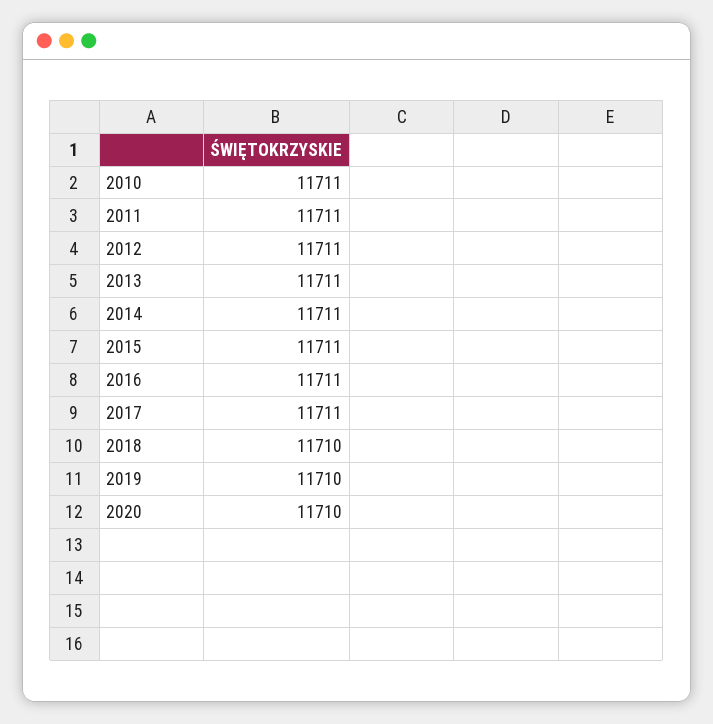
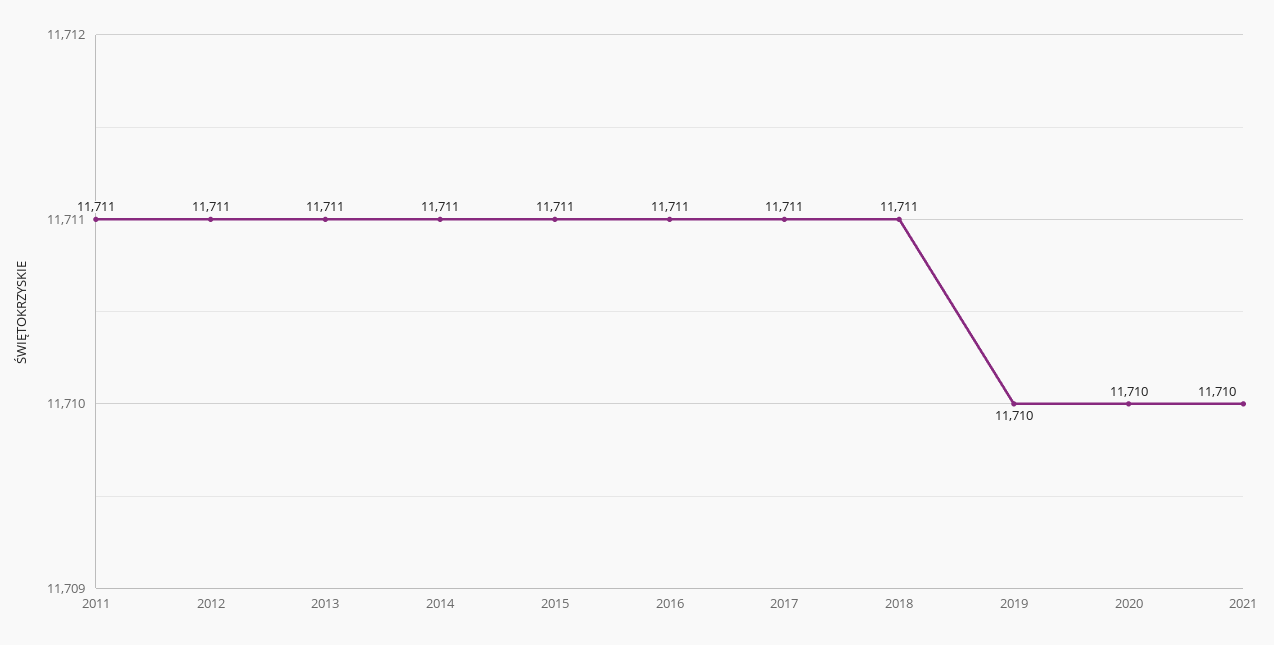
2010: 11711 -> none
2018: 11710 -> 11711
2021: none -> 11710

